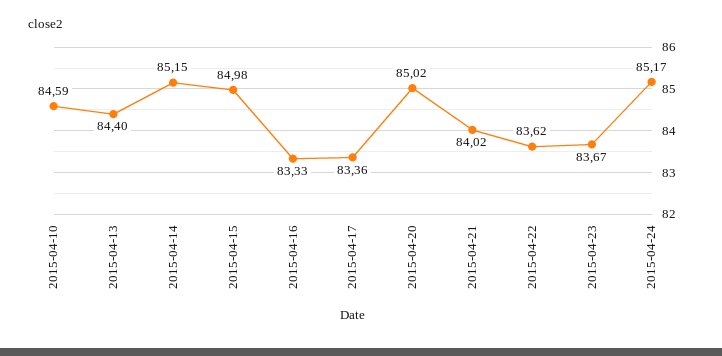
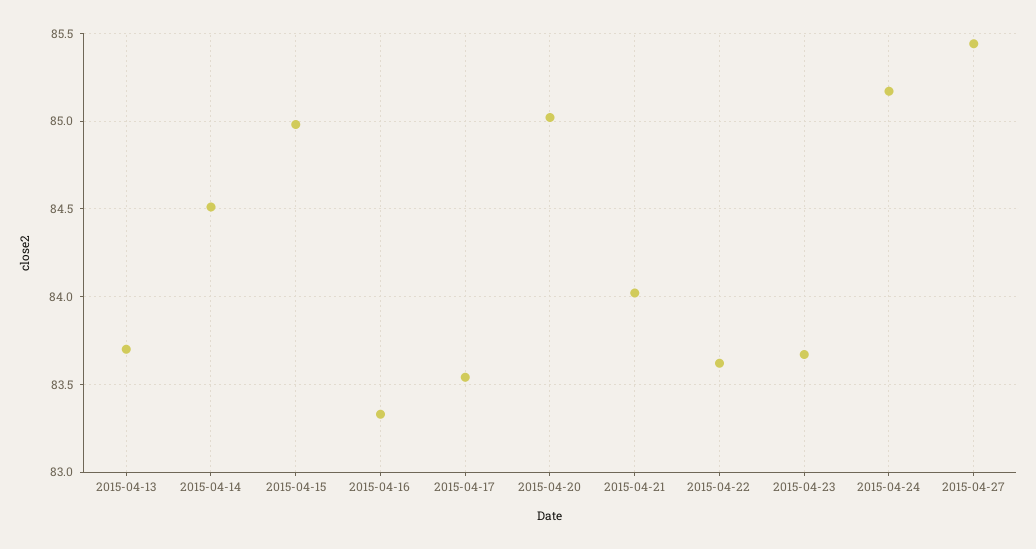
2015-04-10: 84.59 -> none
2015-04-13: 84.4 -> 83.7
2015-04-14: 85.15 -> 84.5
2015-04-17: 83.36 -> 83.55
2015-04-27: none -> 85.45

